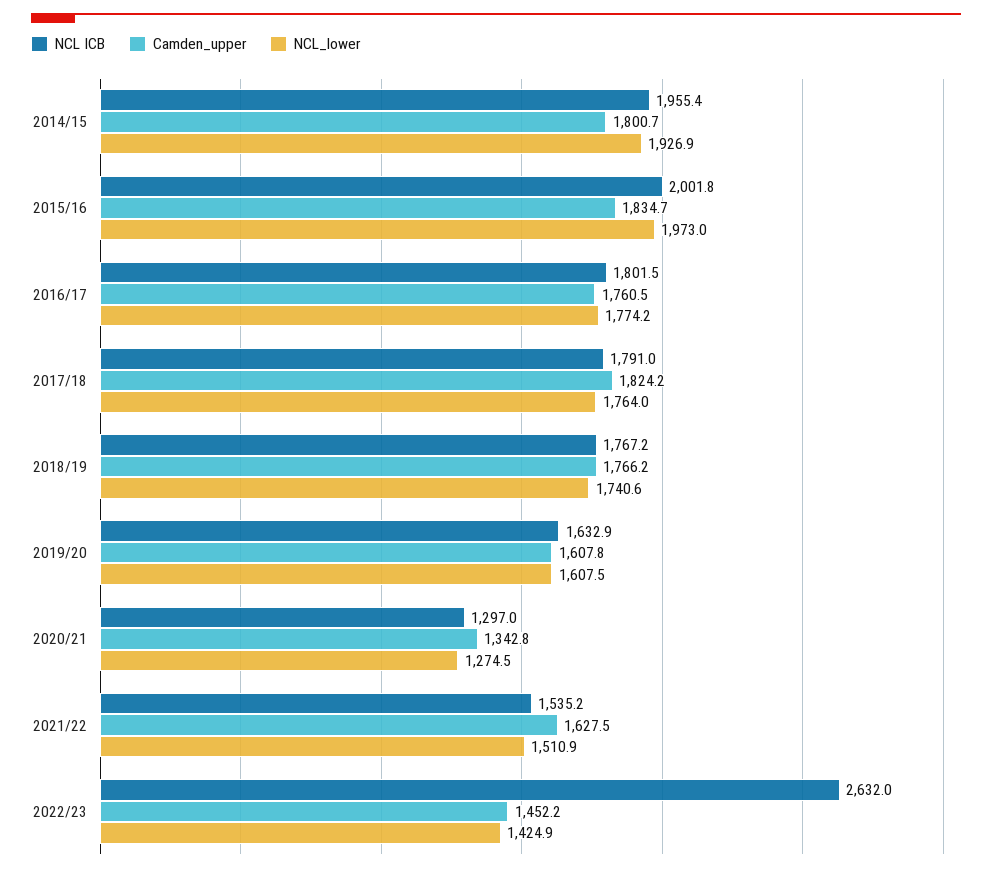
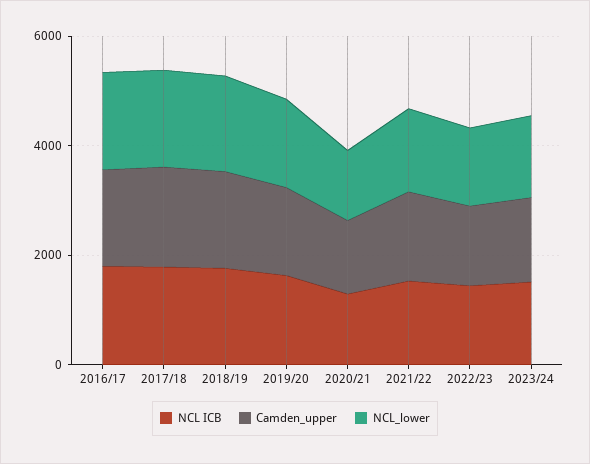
NCL ICB, 2014/15: 1955.4 -> none
Camden_upper, 2014/15: 1800.7 -> none
NCL_lower, 2014/15: 1926.9 -> none
NCL ICB, 2015/16: 2001.8 -> none
Camden_upper, 2015/16: 1834.7 -> none
NCL_lower, 2015/16: 1973 -> none
NCL ICB, 2022/23: 2632 -> 1500
NCL ICB, 2023/24: none -> 1500
Camden_upper, 2023/24: none -> 1500
NCL_lower, 2023/24: none -> 1500

